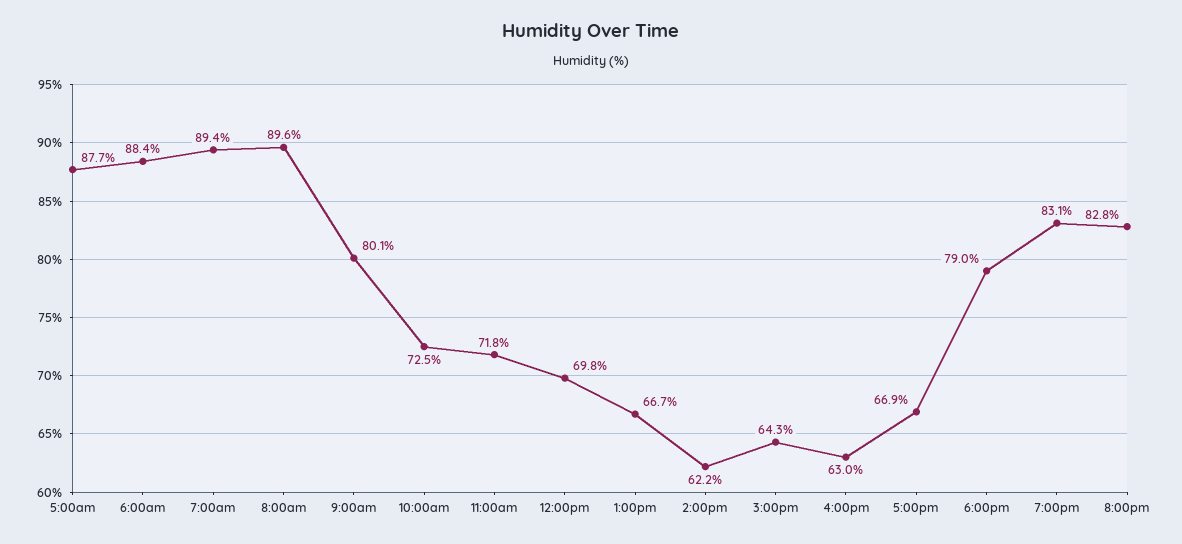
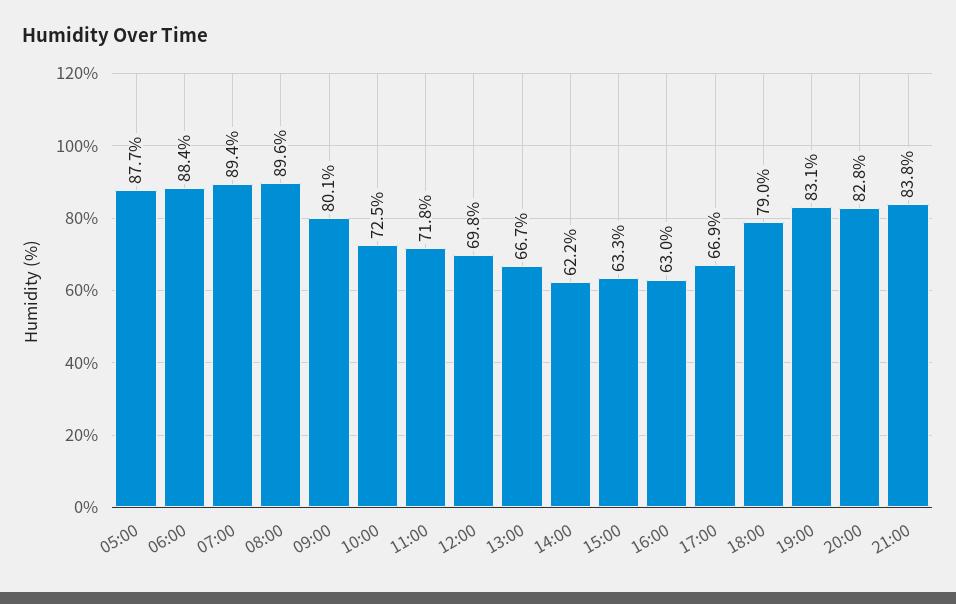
3:00pm: 64.3 -> 63.3
21:00: none -> 83.8

